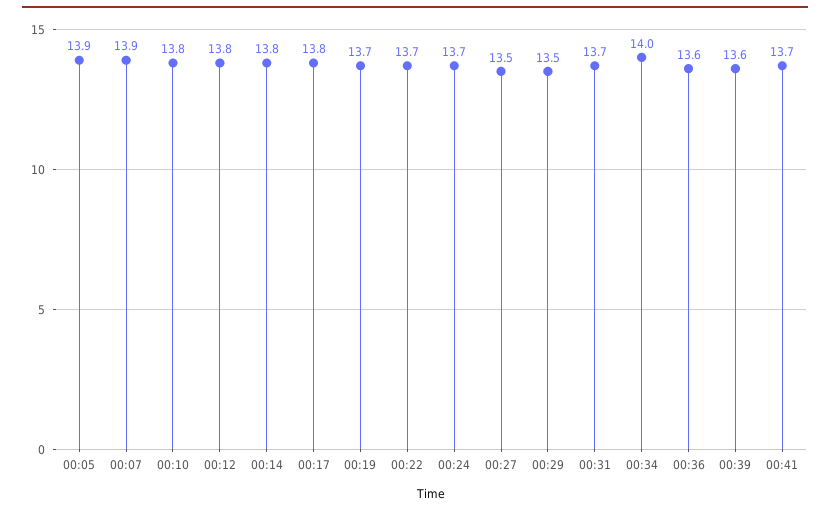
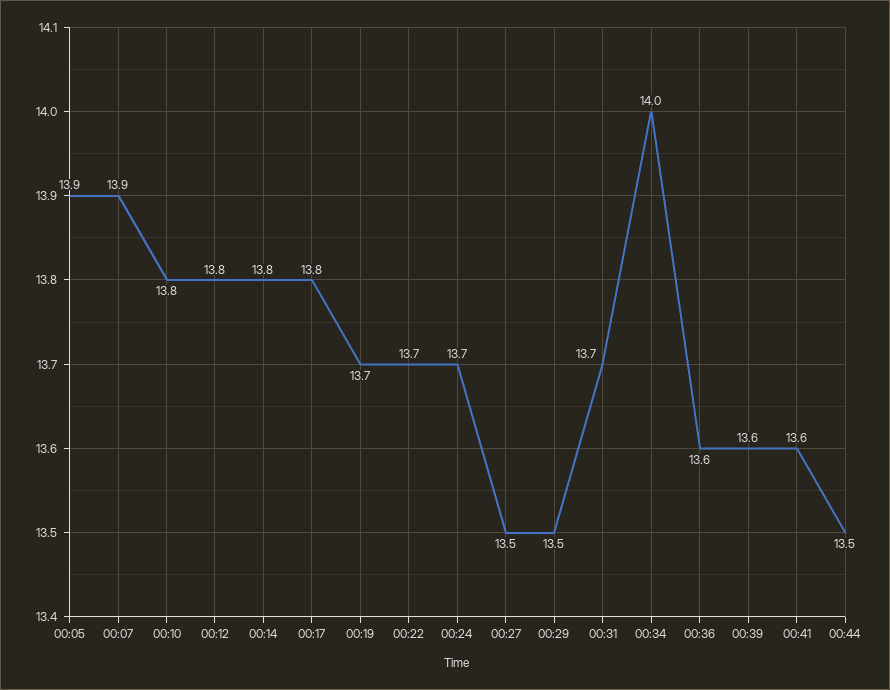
00:41: 13.7 -> 13.6
00:44: none -> 13.5

